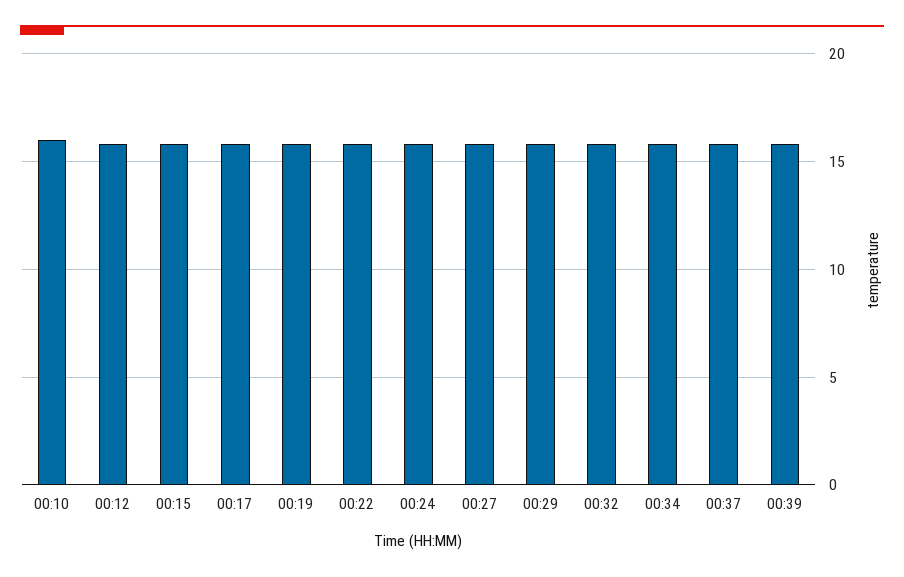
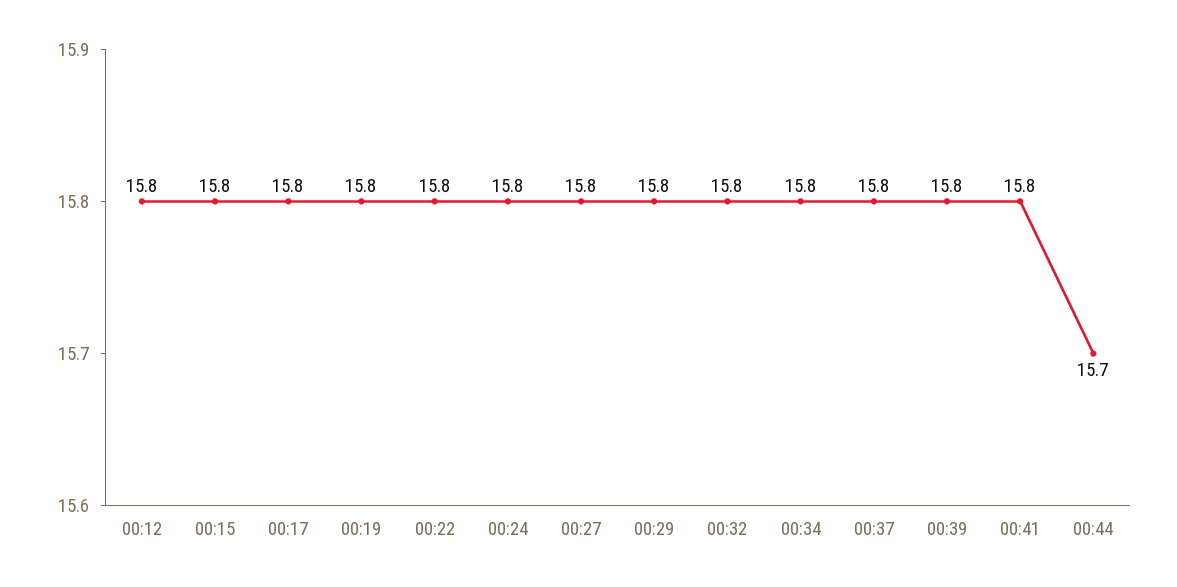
00:10: 16 -> none
00:41: none -> 15.8
00:44: none -> 15.7

